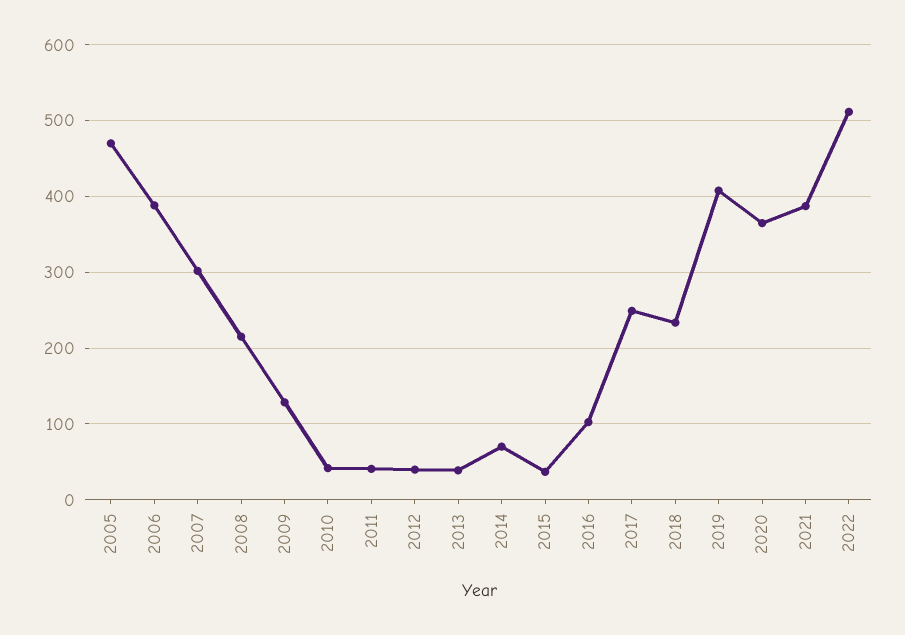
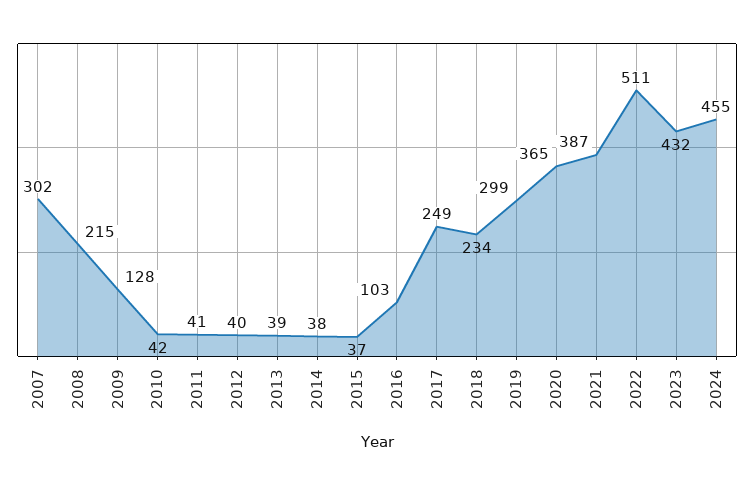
2005: 470 -> none
2006: 390 -> none
2014: 70 -> 38
2019: 410 -> 299
2023: none -> 432
2024: none -> 455

